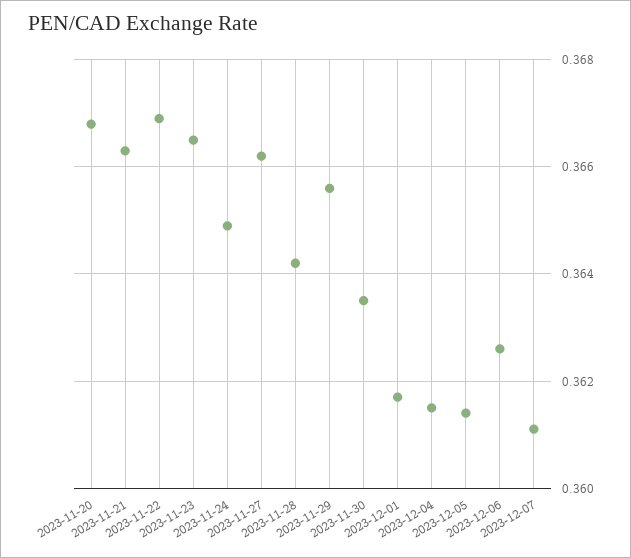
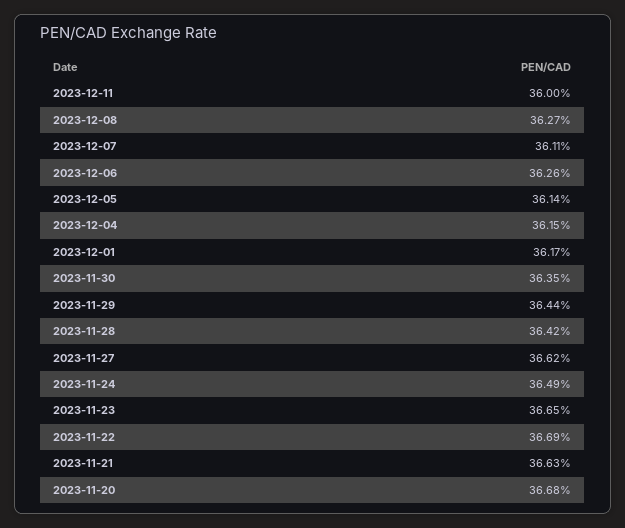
2023-11-29: 0.3655 -> 0.3644
2023-12-11: none -> 0.36
2023-12-08: none -> 0.3627

